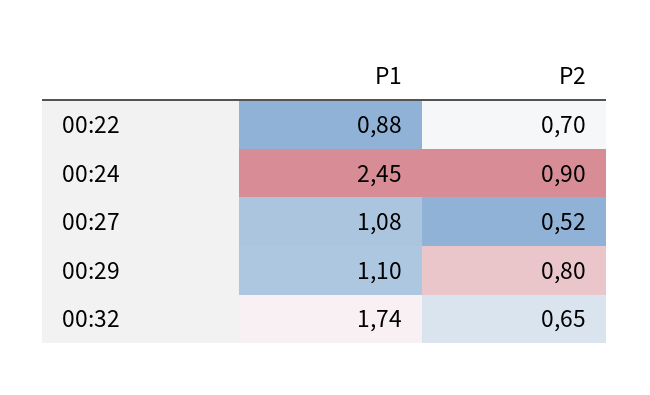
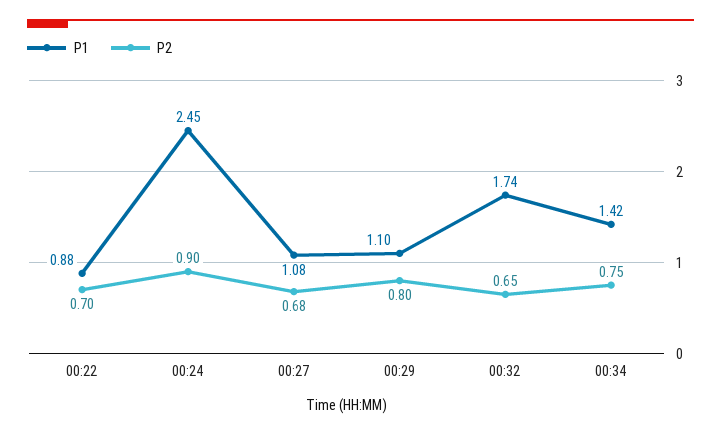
P2, 00:27: 0.52 -> 0.68
P1, 00:34: none -> 1.42
P2, 00:34: none -> 0.75

